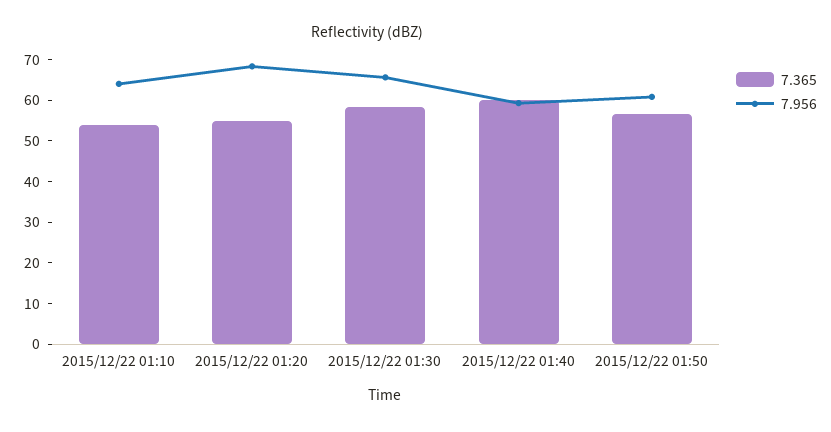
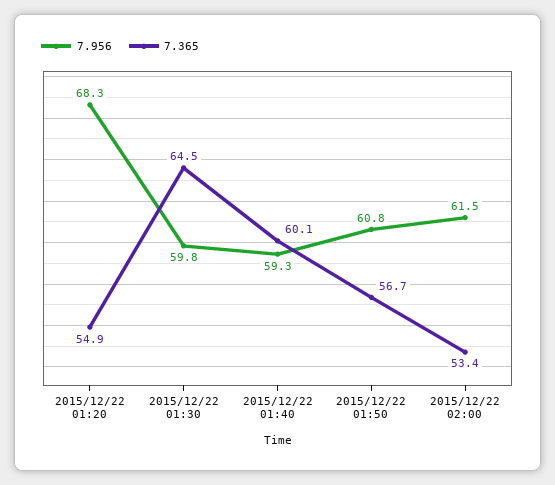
7.365, 2015/12/22 01:10: 54 -> none
7.956, 2015/12/22 01:10: 64 -> none
7.365, 2015/12/22 01:30: 58 -> 64.5
7.956, 2015/12/22 01:30: 66 -> 59.8
7.956, 2015/12/22 02:00: none -> 61.5
7.365, 2015/12/22 02:00: none -> 53.4

